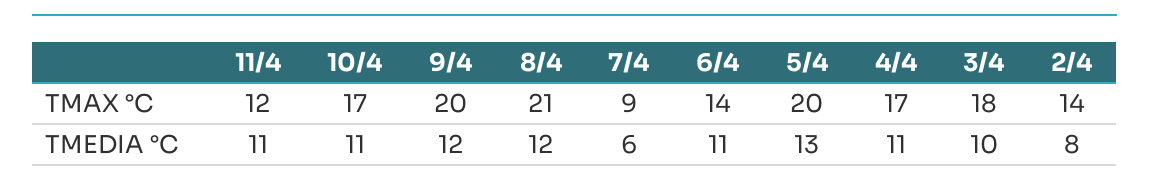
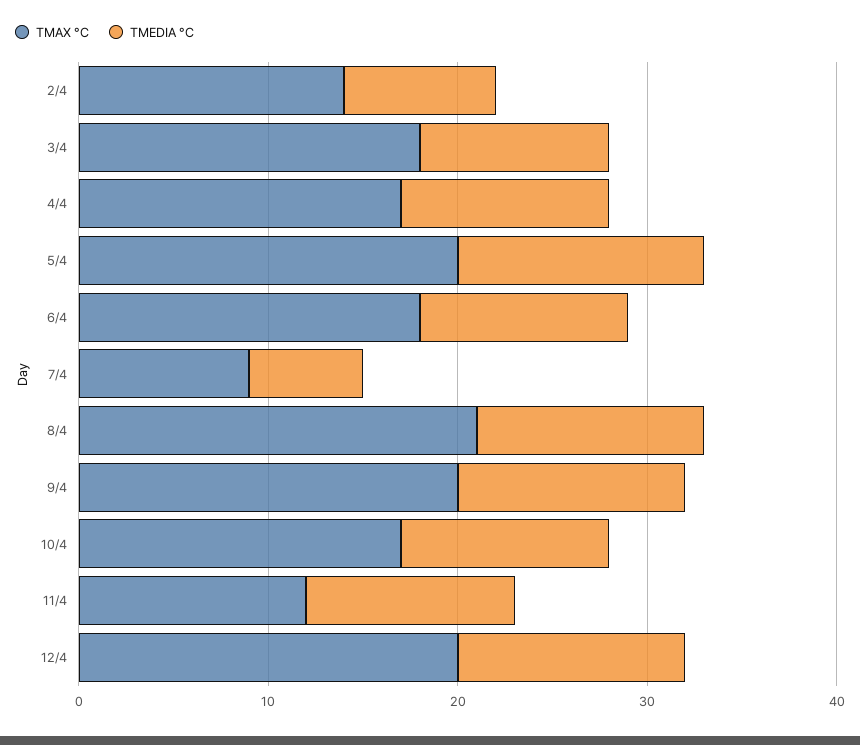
TMAX °C, 6/4: 14 -> 18
TMAX °C, 12/4: none -> 20
TMEDIA °C, 12/4: none -> 12

